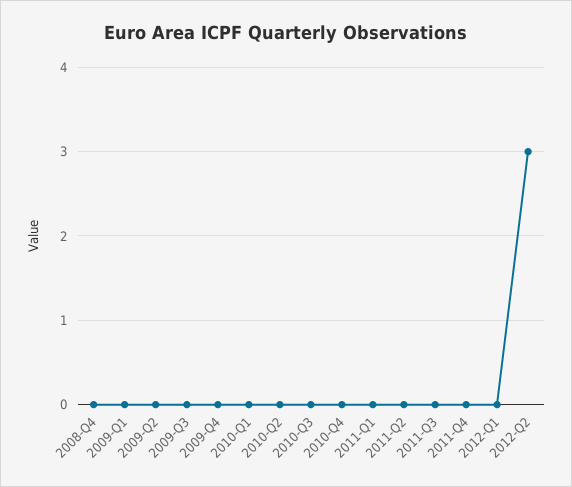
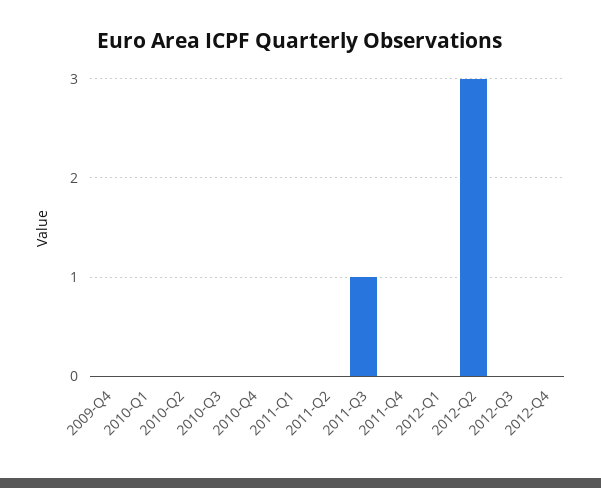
2008-Q4: 0 -> none
2009-Q1: 0 -> none
2009-Q2: 0 -> none
2009-Q3: 0 -> none
2011-Q3: 0 -> 1
2012-Q3: none -> 0
2012-Q4: none -> 0

